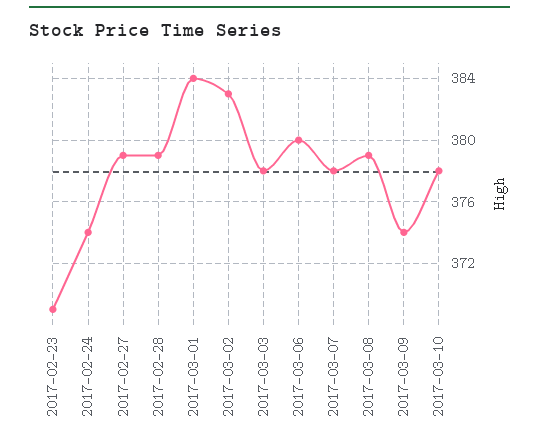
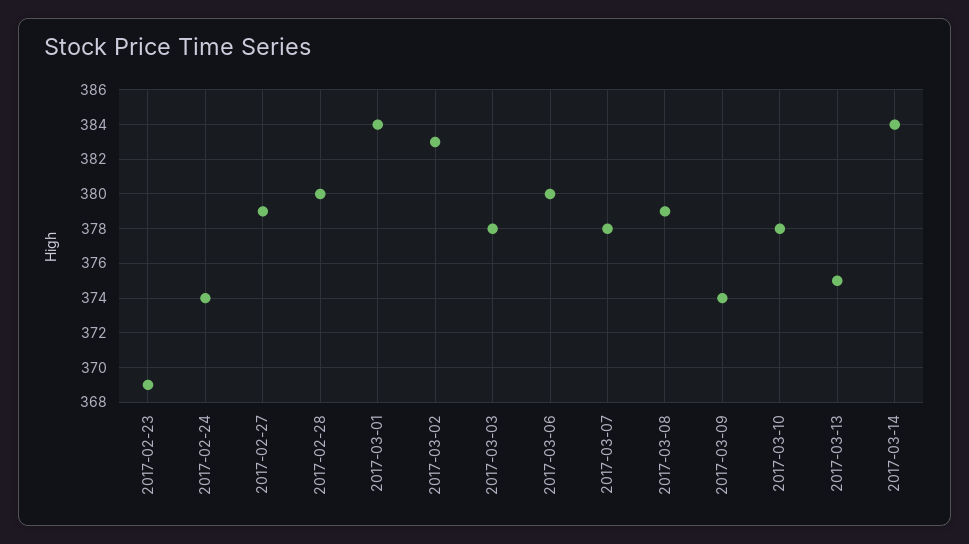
2017-02-28: 379 -> 380
2017-03-13: none -> 375
2017-03-14: none -> 384

